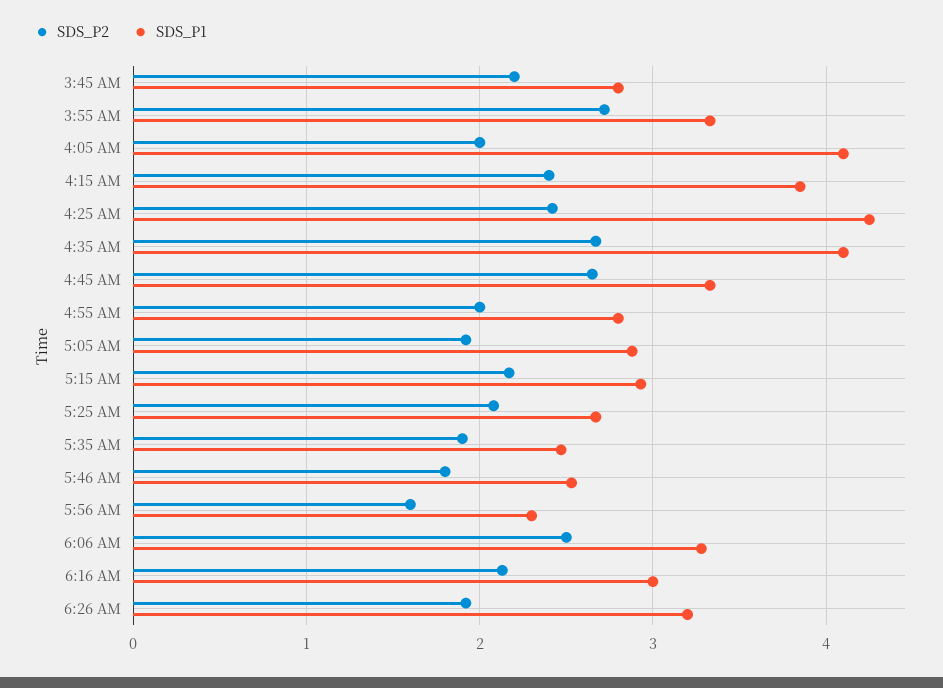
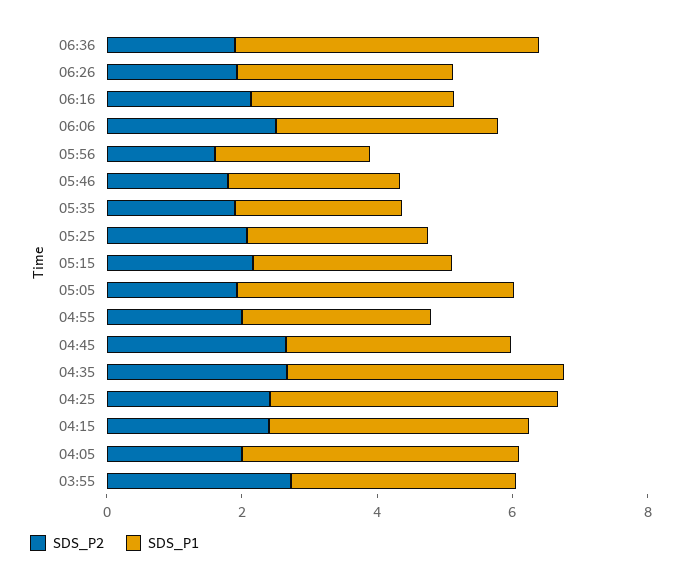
SDS_P2, 3:45 AM: 2.2 -> none
SDS_P1, 3:45 AM: 2.8 -> none
SDS_P1, 5:05 AM: 2.9 -> 4
SDS_P2, 06:36: none -> 2
SDS_P1, 06:36: none -> 4.5

